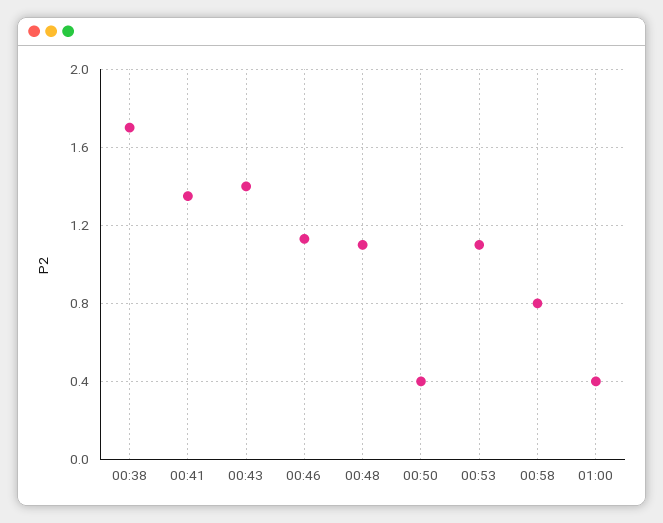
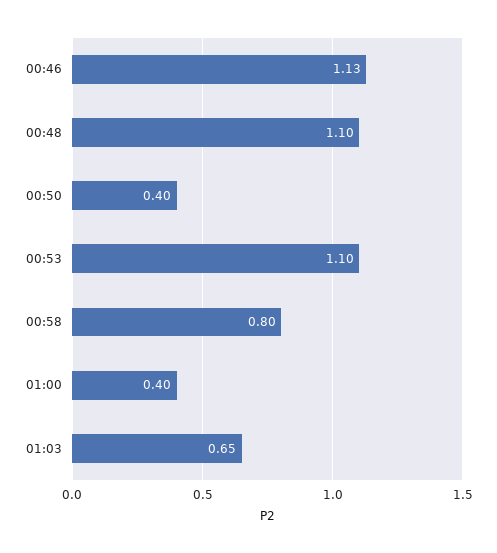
00:38: 1.7 -> none
00:41: 1.35 -> none
00:43: 1.4 -> none
01:03: none -> 0.65

